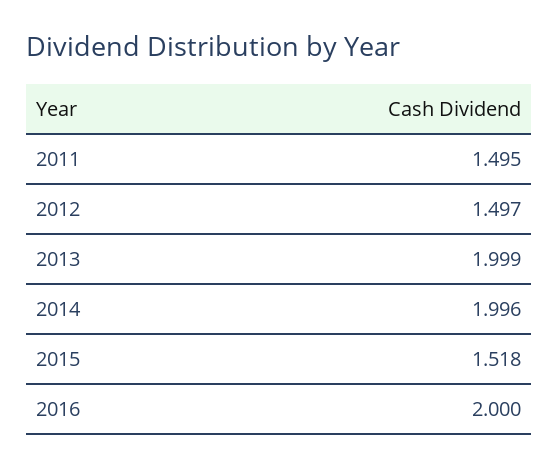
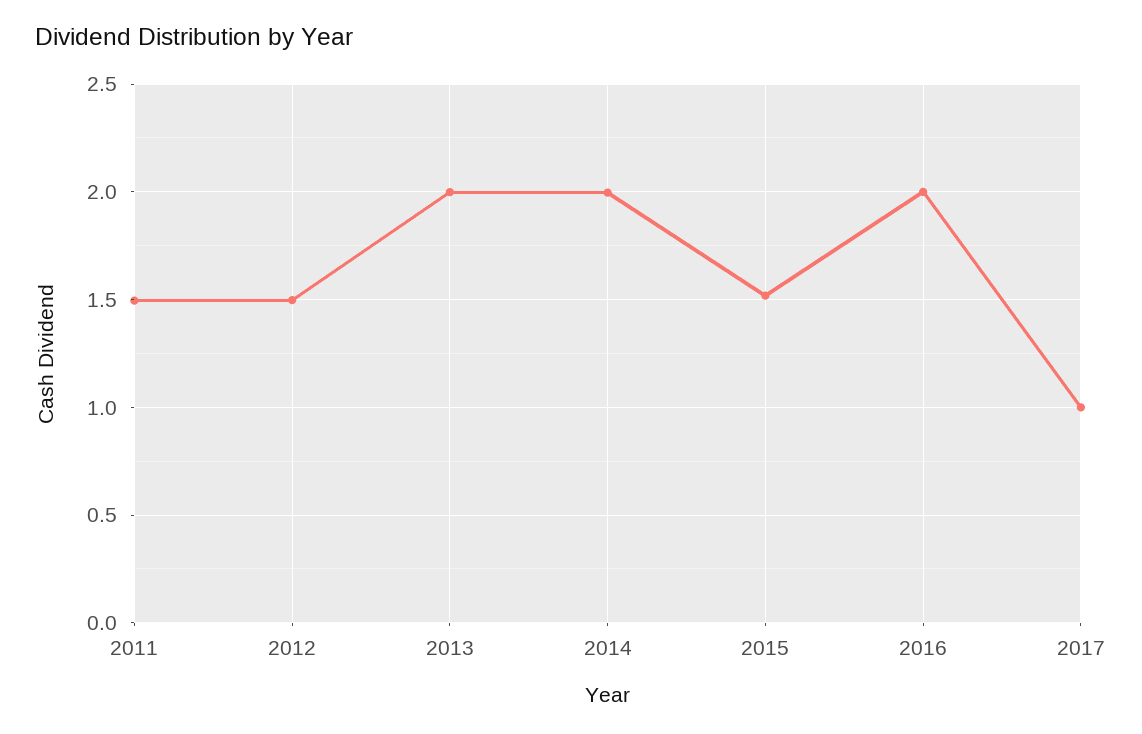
2017: none -> 1

